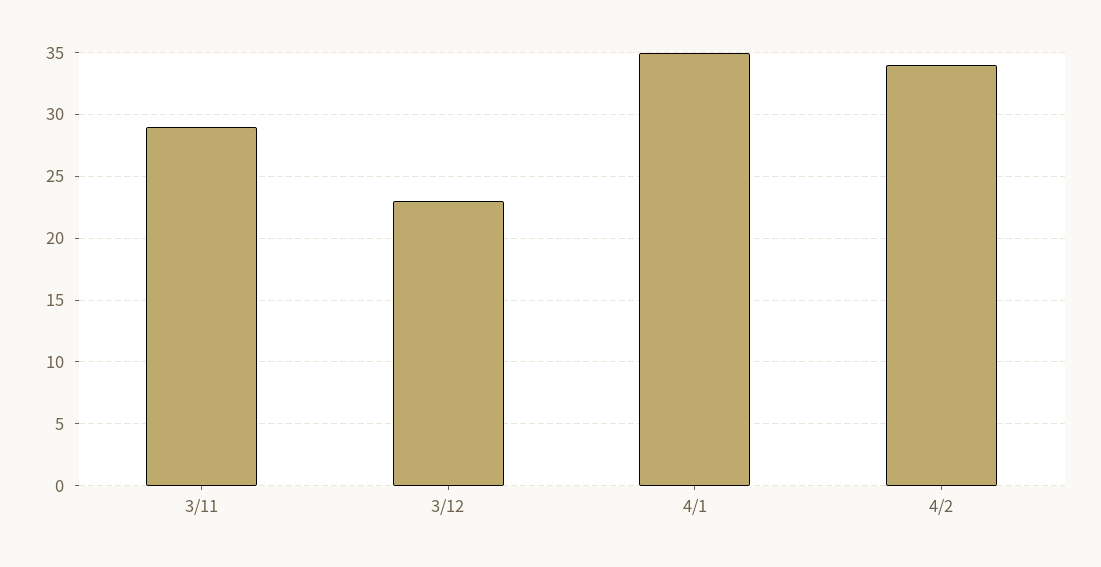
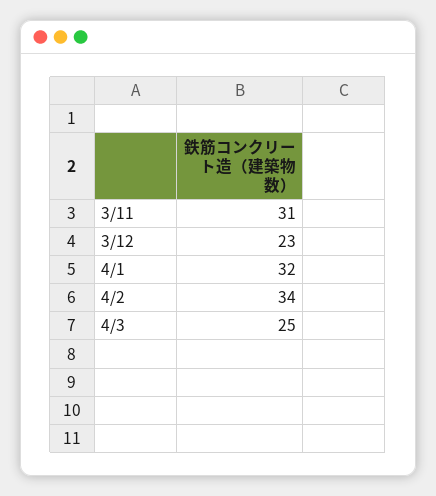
3/11: 29 -> 31
4/1: 35 -> 32
4/3: none -> 25

